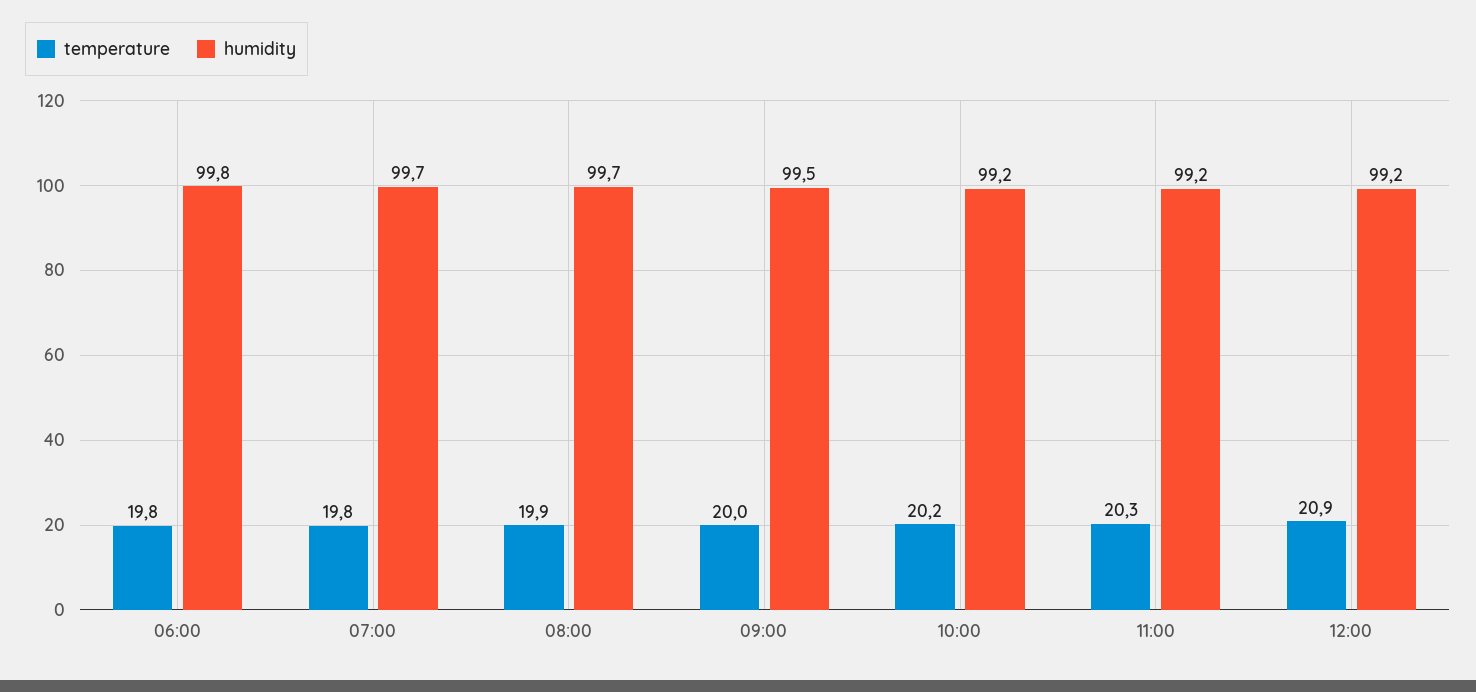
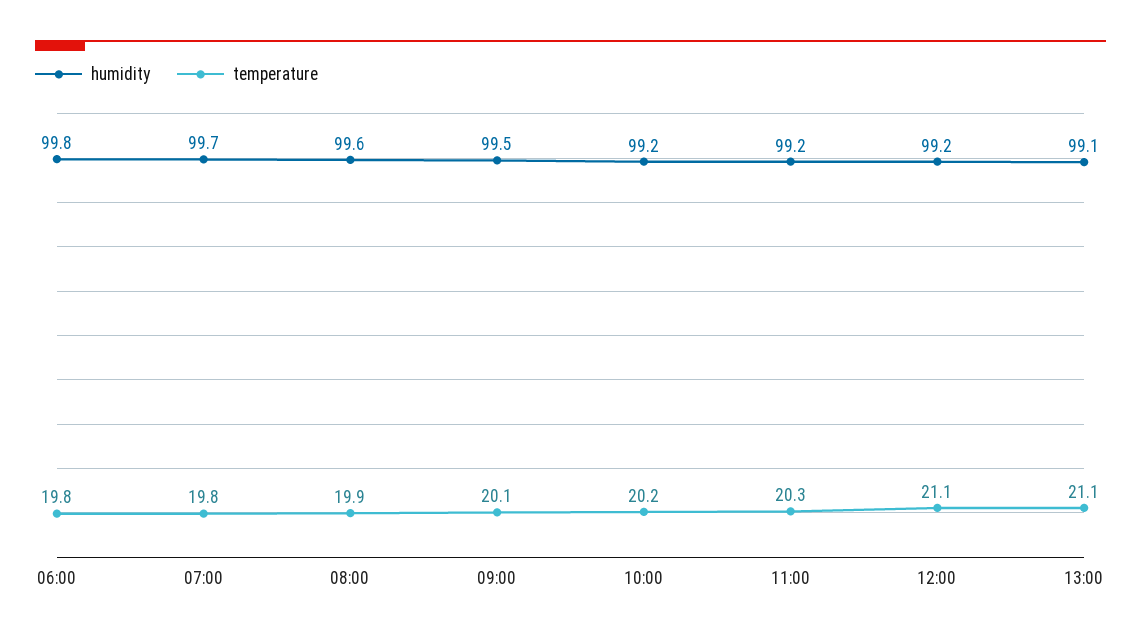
humidity, 08:00: 99.7 -> 99.6
temperature, 09:00: 20 -> 20.1
temperature, 12:00: 20.9 -> 21.1
humidity, 13:00: none -> 99.1
temperature, 13:00: none -> 21.1

